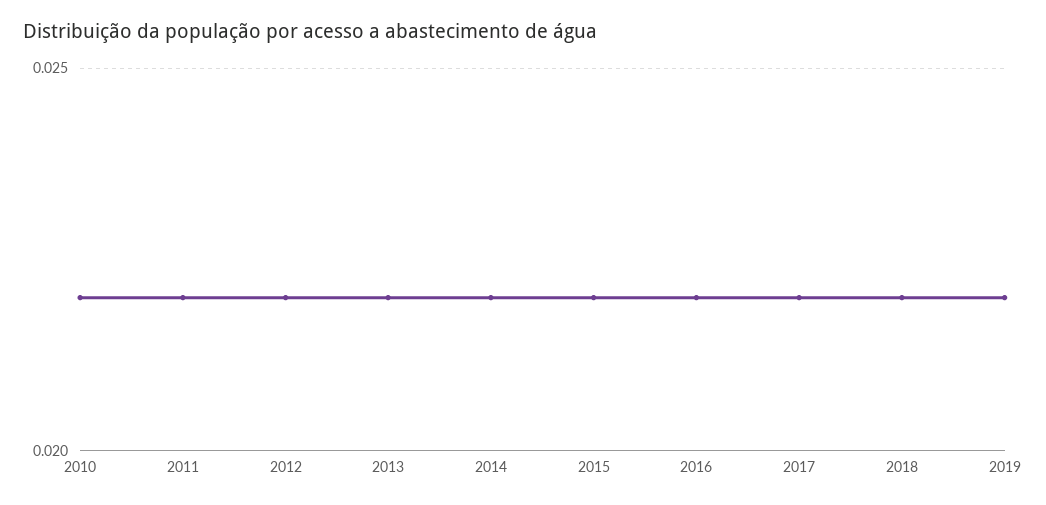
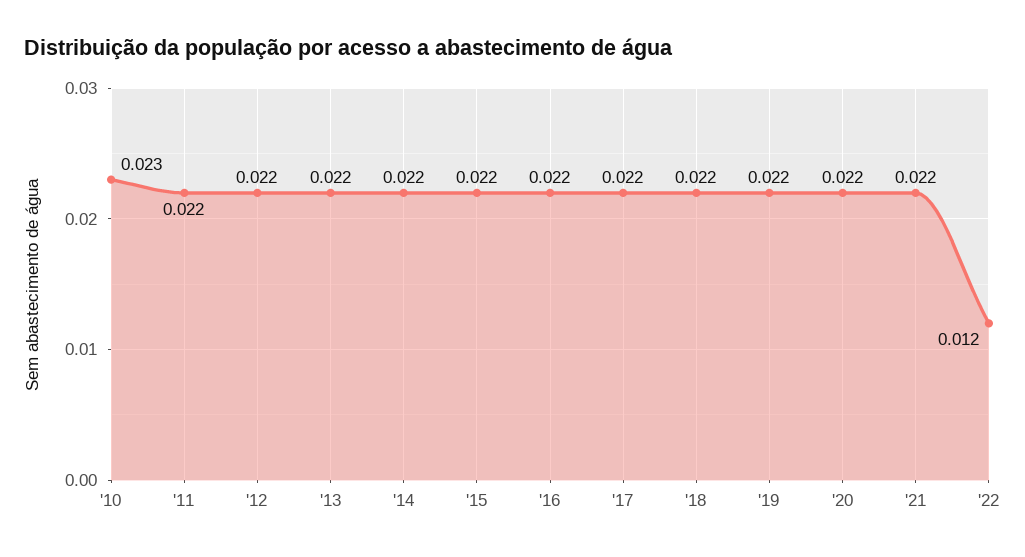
2010: 0.022 -> 0.023
'20: none -> 0.022
'21: none -> 0.022
'22: none -> 0.012

